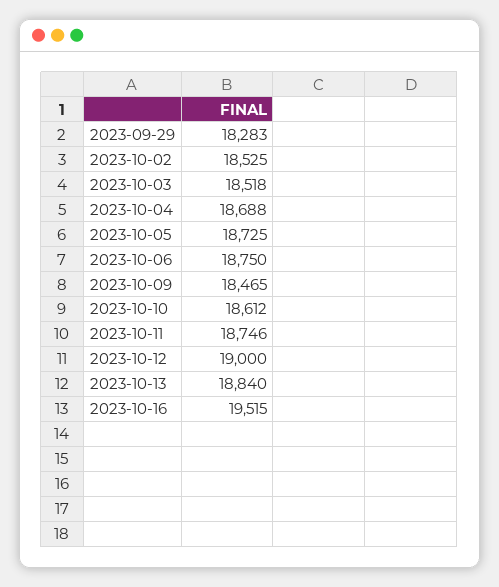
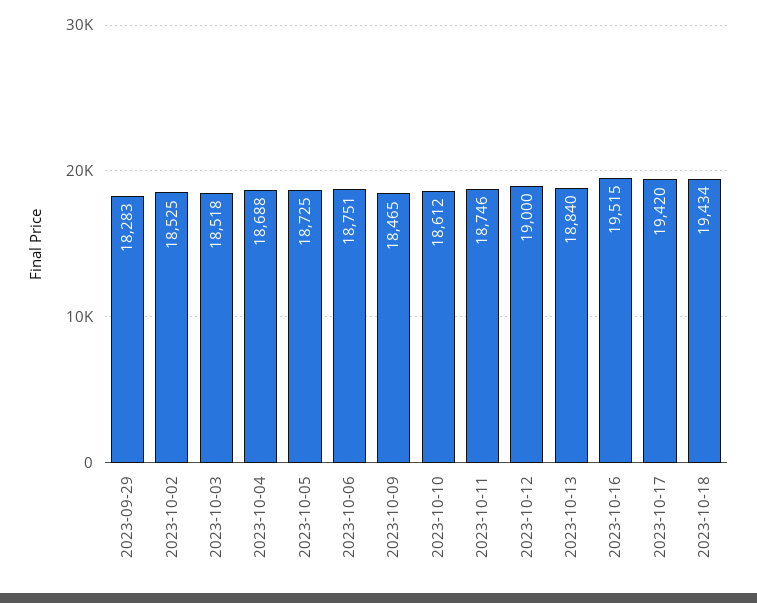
2023-10-06: 18750 -> 18751
2023-10-17: none -> 19420
2023-10-18: none -> 19434

